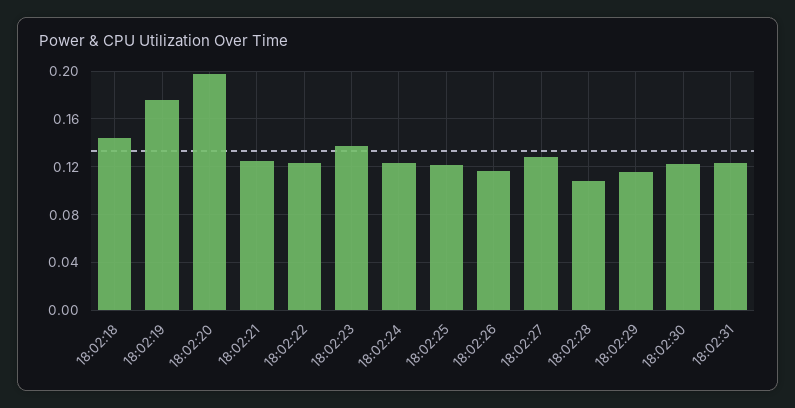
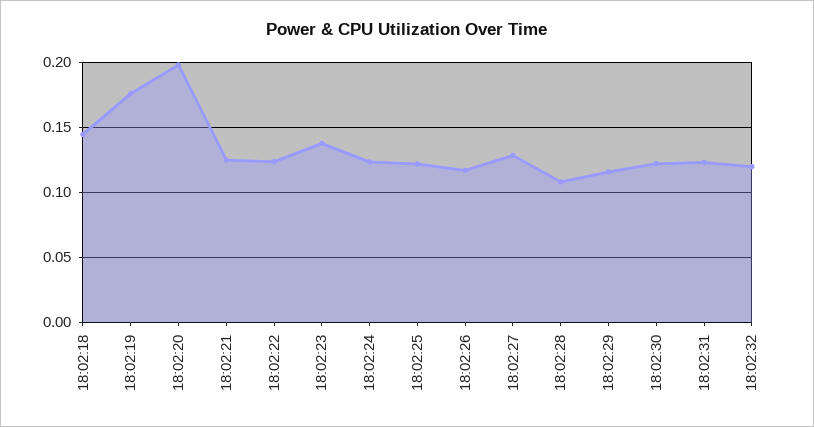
18:02:32: none -> 0.12

